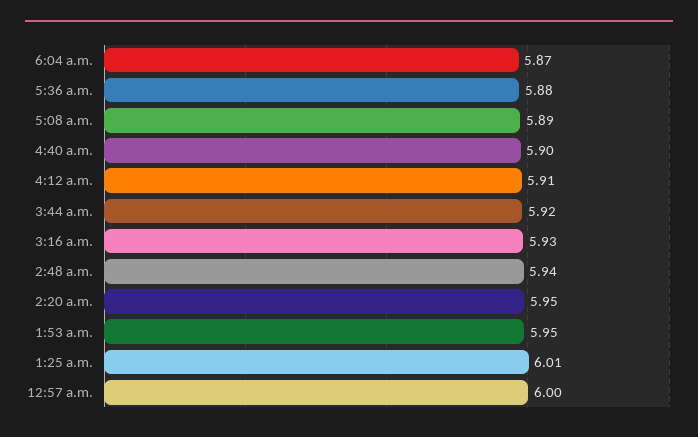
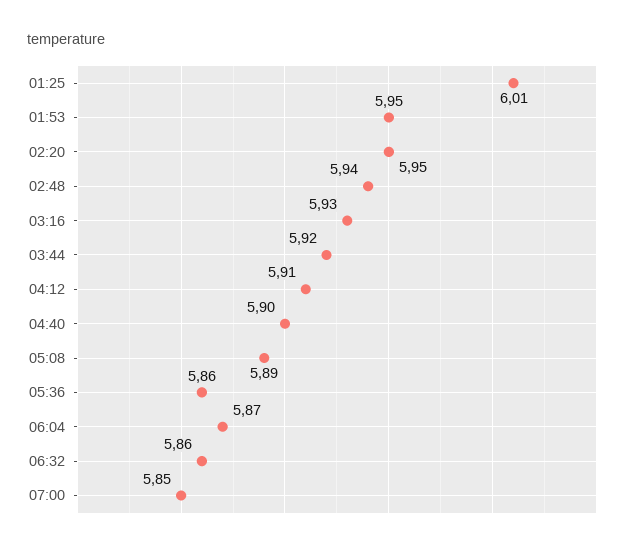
5:36 a.m.: 5.88 -> 5.86
12:57 a.m.: 6 -> none
06:32: none -> 5.86
07:00: none -> 5.85

